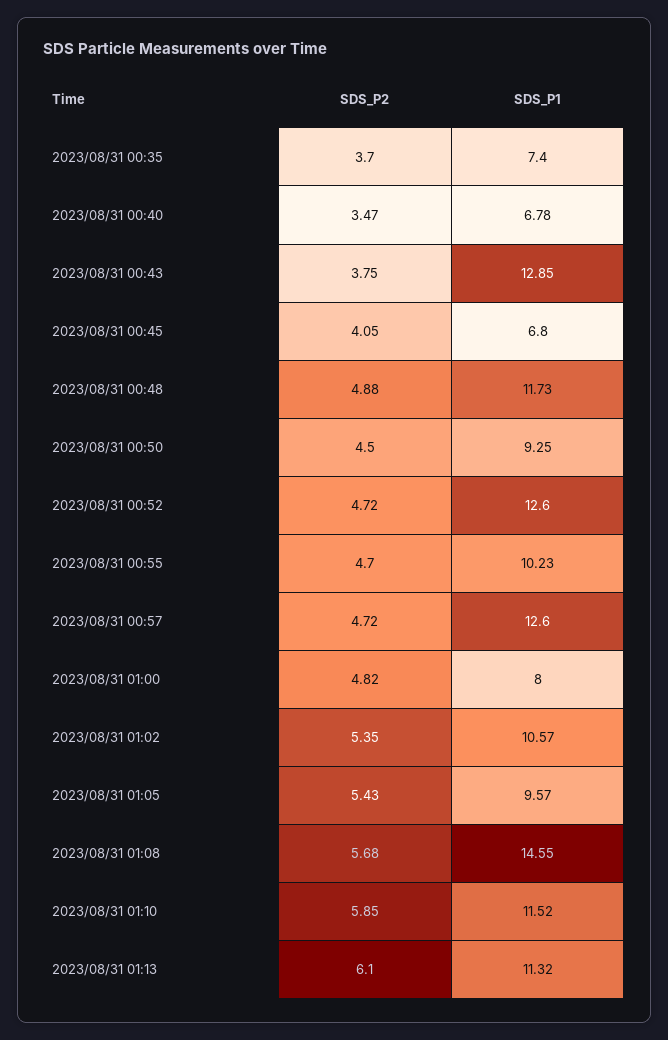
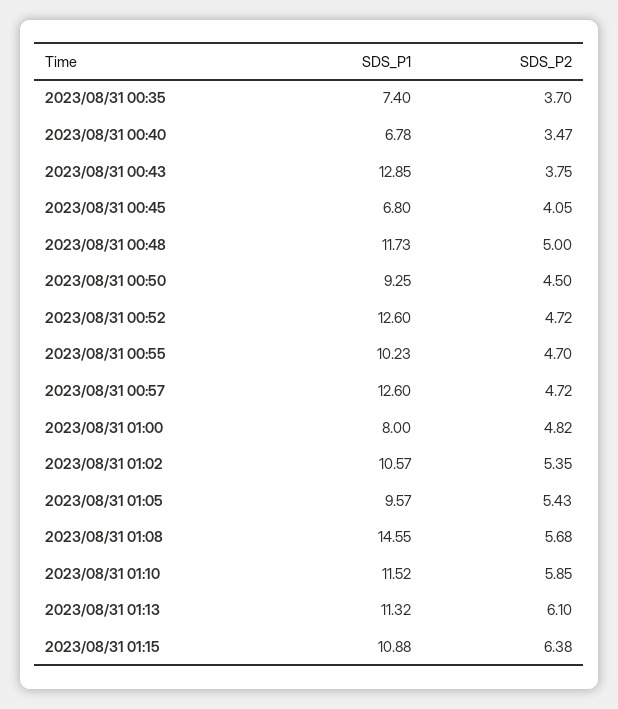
SDS_P2, 2023/08/31 00:48: 4.88 -> 5
SDS_P1, 2023/08/31 01:15: none -> 10.88
SDS_P2, 2023/08/31 01:15: none -> 6.38

